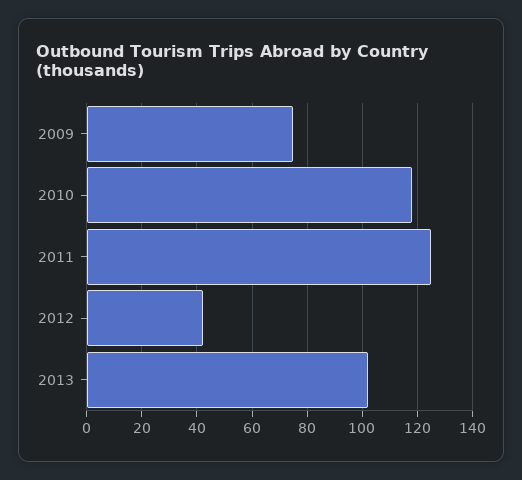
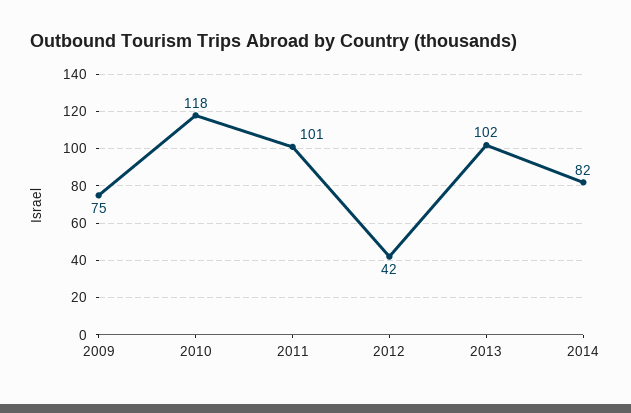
2011: 125 -> 101
2014: none -> 82

